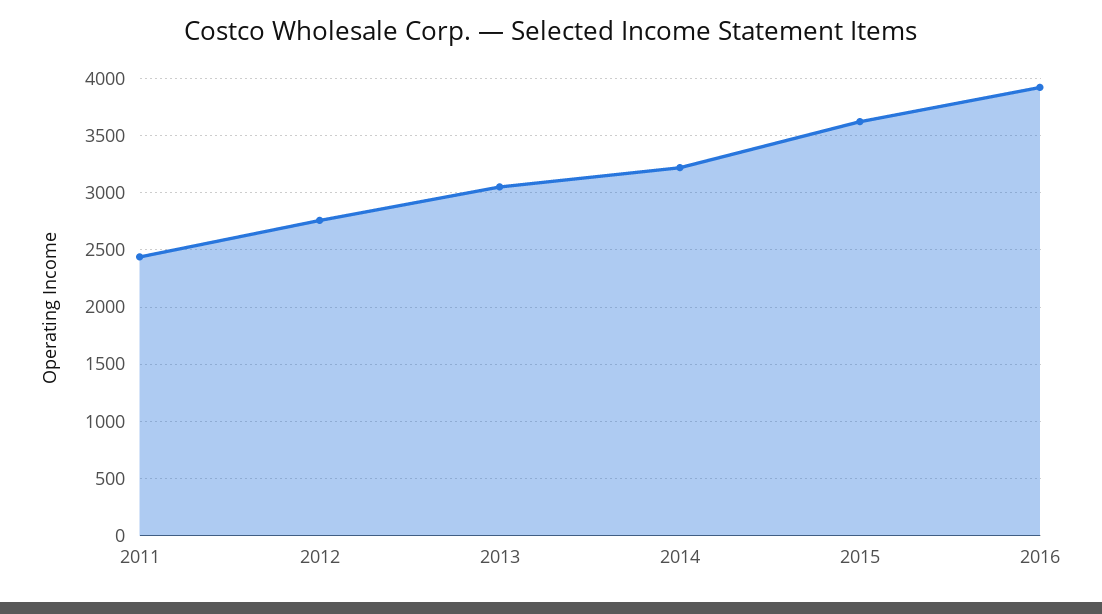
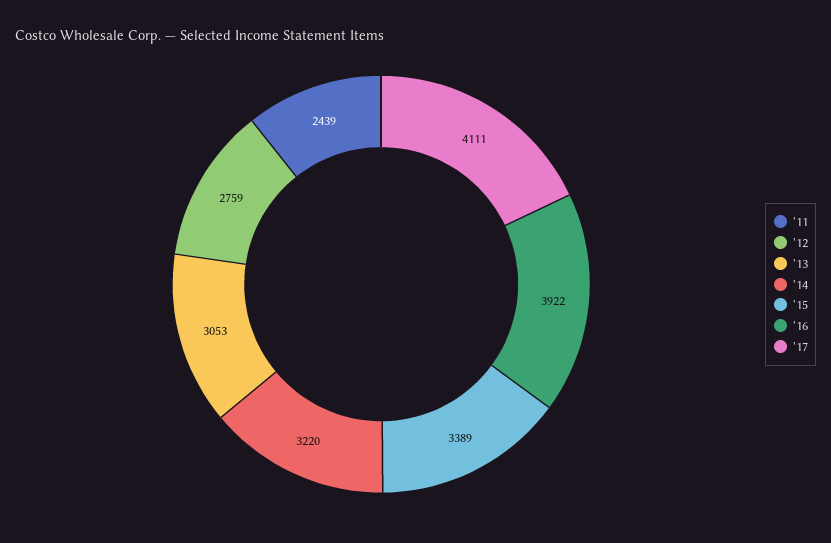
2015: 3600 -> 3389
'17: none -> 4111

